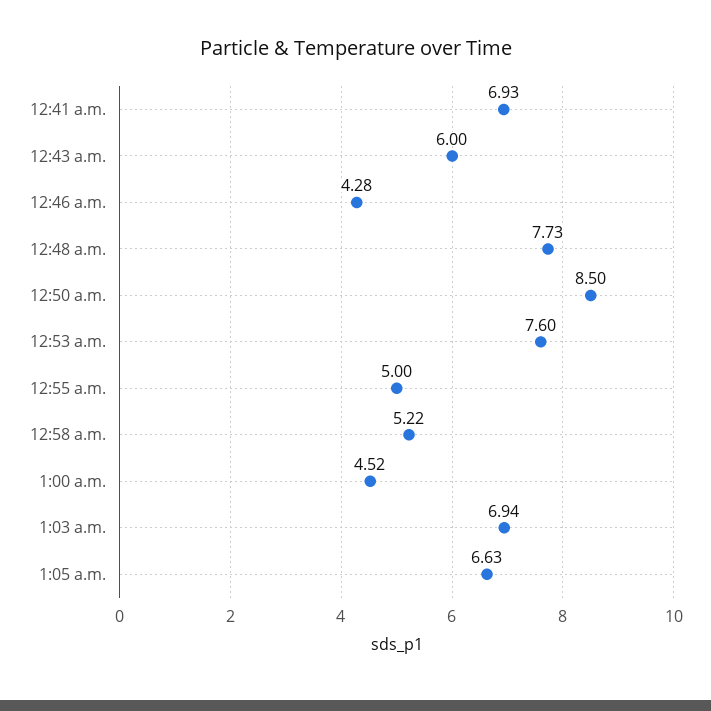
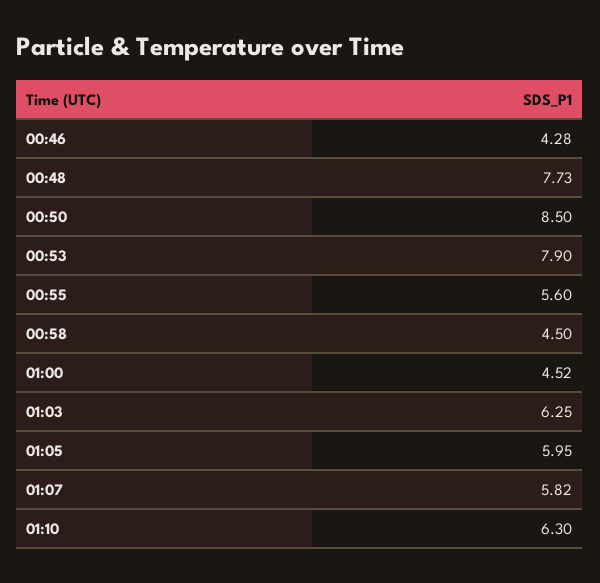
12:41 a.m.: 6.93 -> none
12:43 a.m.: 6 -> none
12:53 a.m.: 7.6 -> 7.9
12:55 a.m.: 5 -> 5.6
12:58 a.m.: 5.22 -> 4.5
1:03 a.m.: 6.94 -> 6.25
1:05 a.m.: 6.63 -> 5.95
01:07: none -> 5.82
01:10: none -> 6.3

